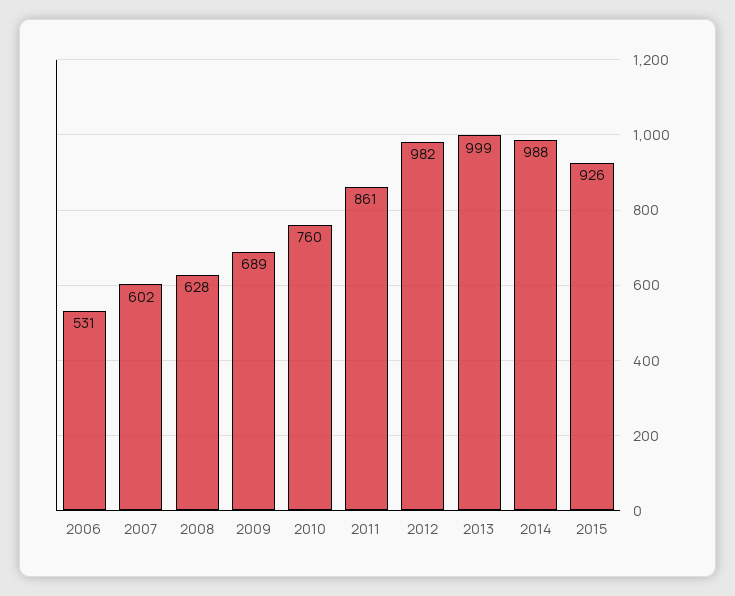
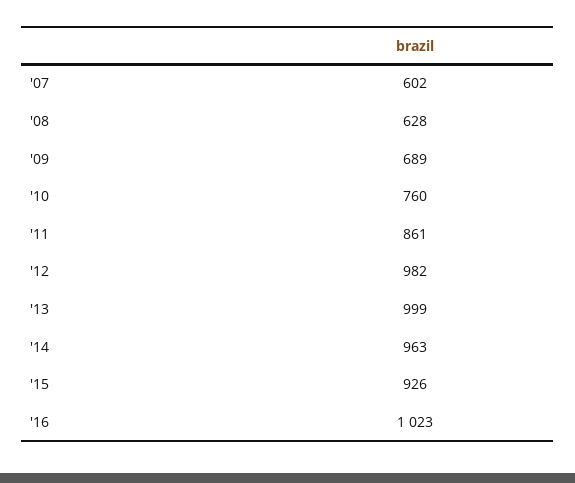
2006: 531 -> none
2014: 988 -> 963
'16: none -> 1023

